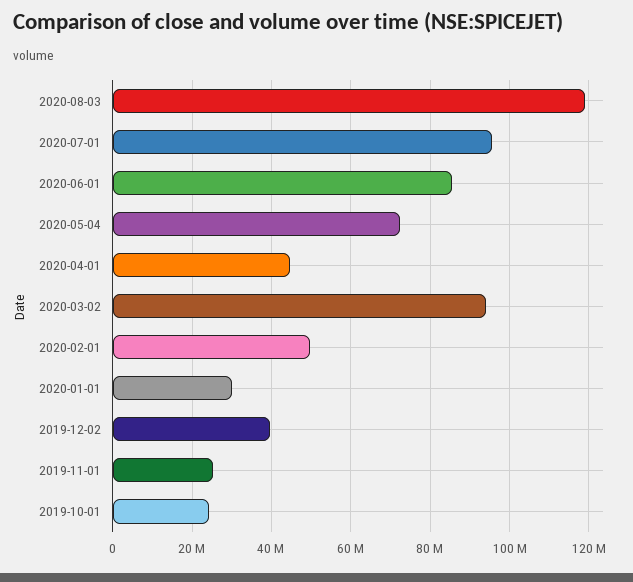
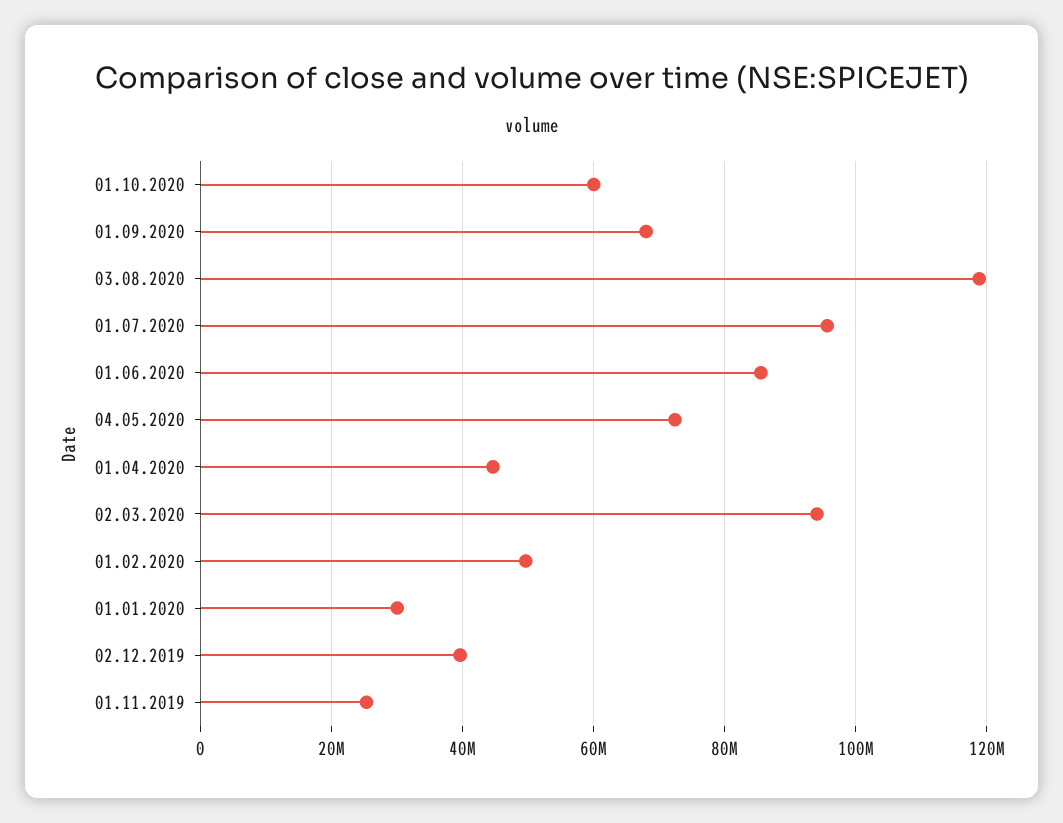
2019-10-01: 24000000 -> none
01.10.2020: none -> 60000000
01.09.2020: none -> 68000000

